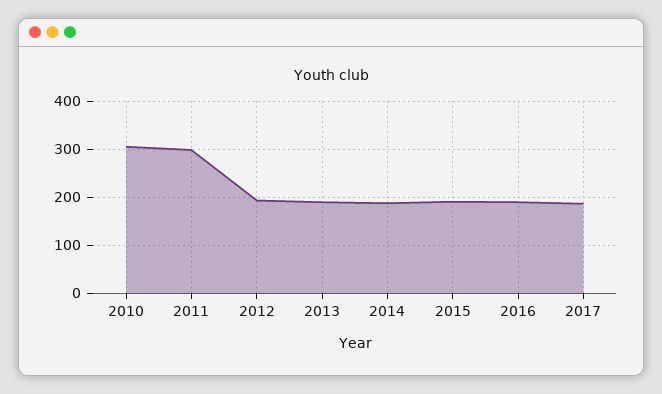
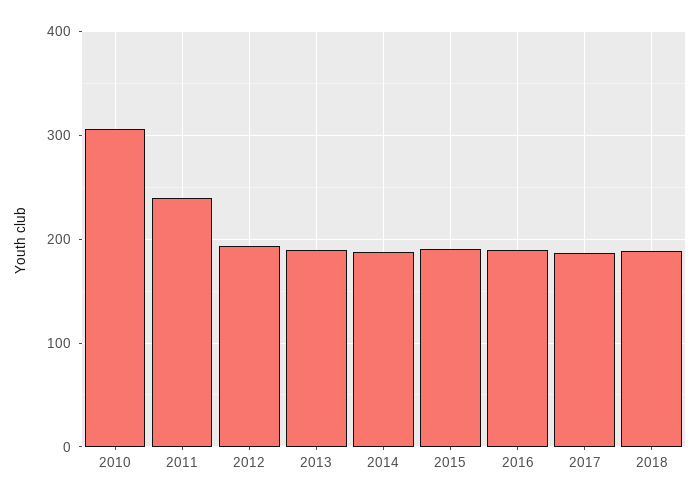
2011: 300 -> 240
2018: none -> 190

